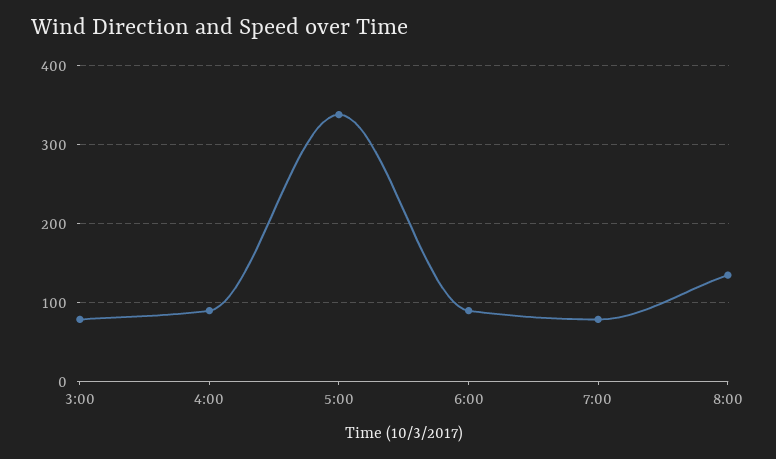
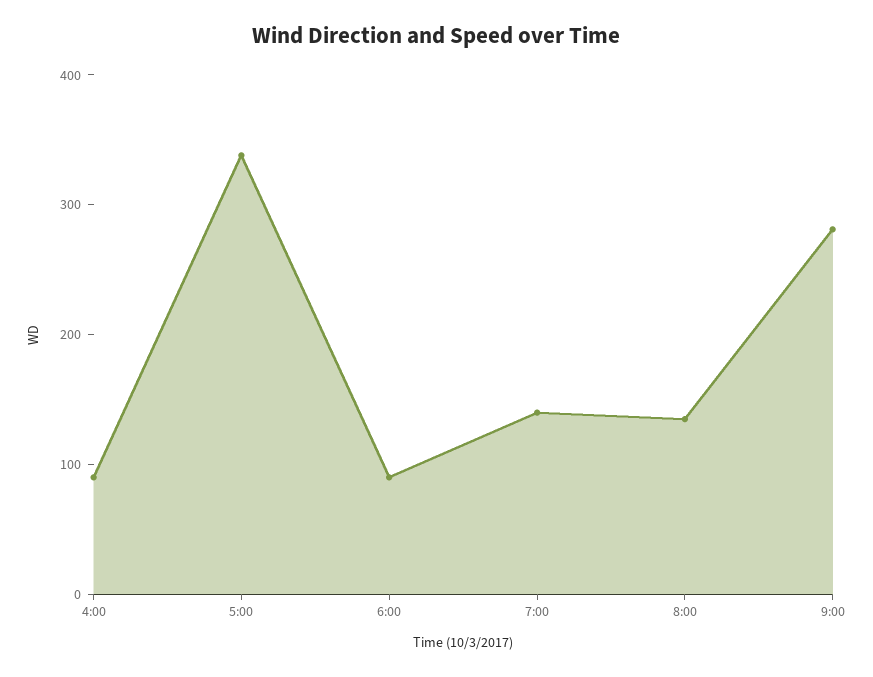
3:00: 80 -> none
7:00: 80 -> 140
9:00: none -> 280

